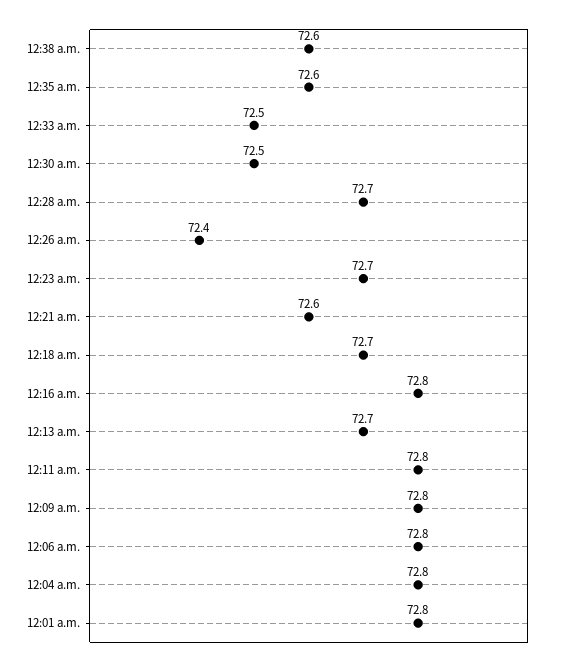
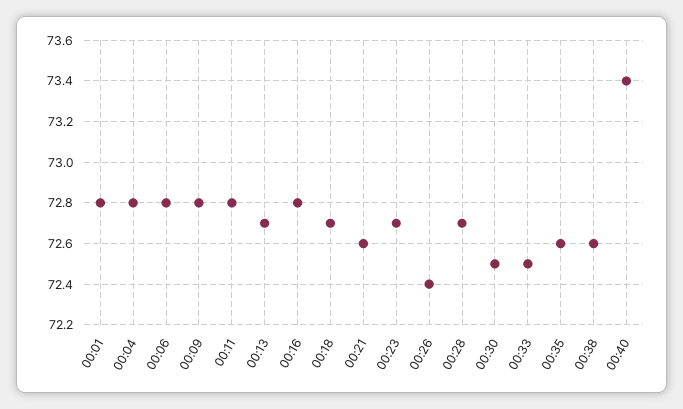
00:40: none -> 73.4

